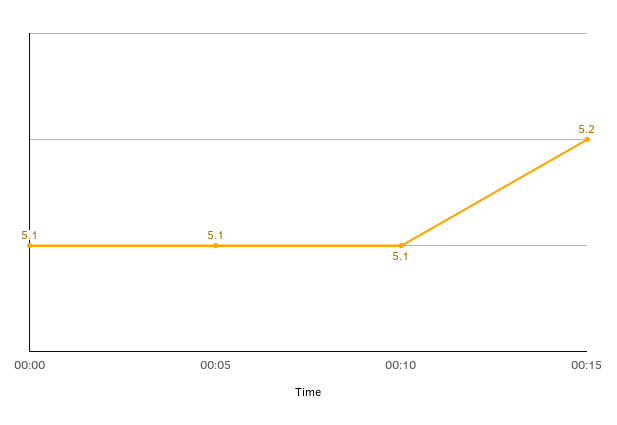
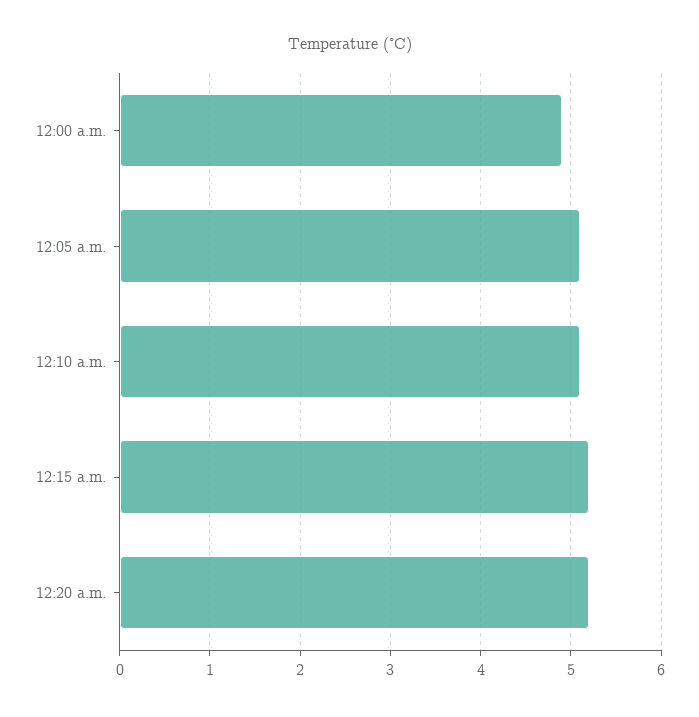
00:00: 5.1 -> 4.9
12:20 a.m.: none -> 5.2

